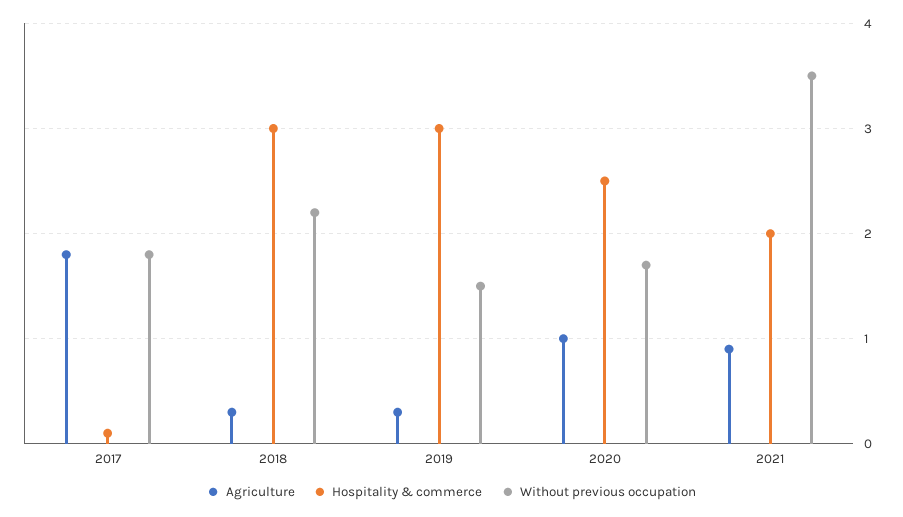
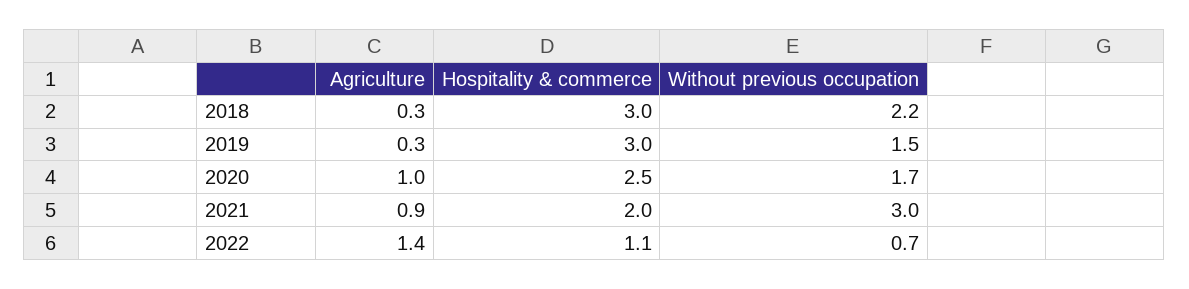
Agriculture, 2017: 1.8 -> none
Hospitality & commerce, 2017: 0.1 -> none
Without previous occupation, 2017: 1.8 -> none
Without previous occupation, 2021: 3.5 -> 3
Agriculture, 2022: none -> 1.4
Hospitality & commerce, 2022: none -> 1.1
Without previous occupation, 2022: none -> 0.7

